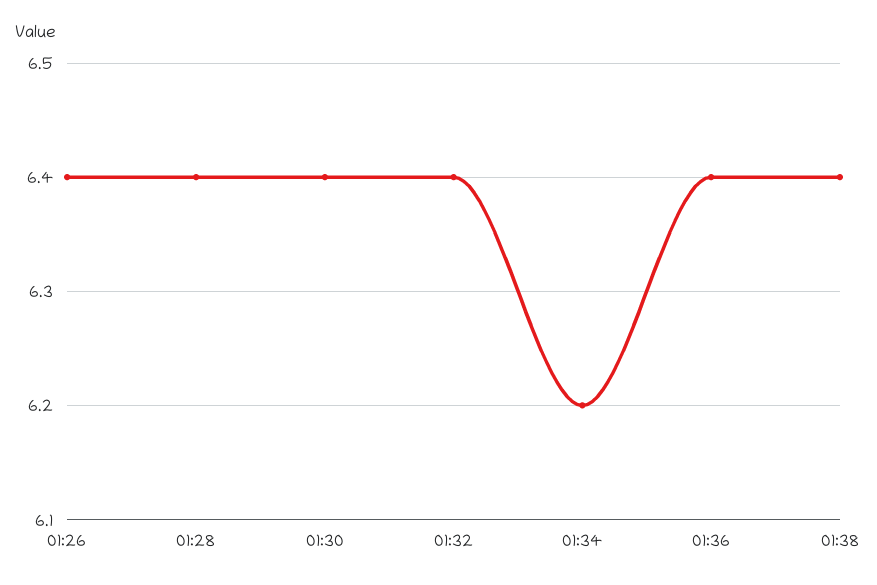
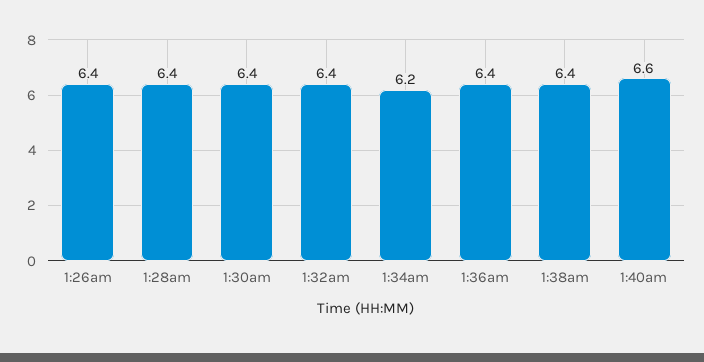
1:40am: none -> 6.6

